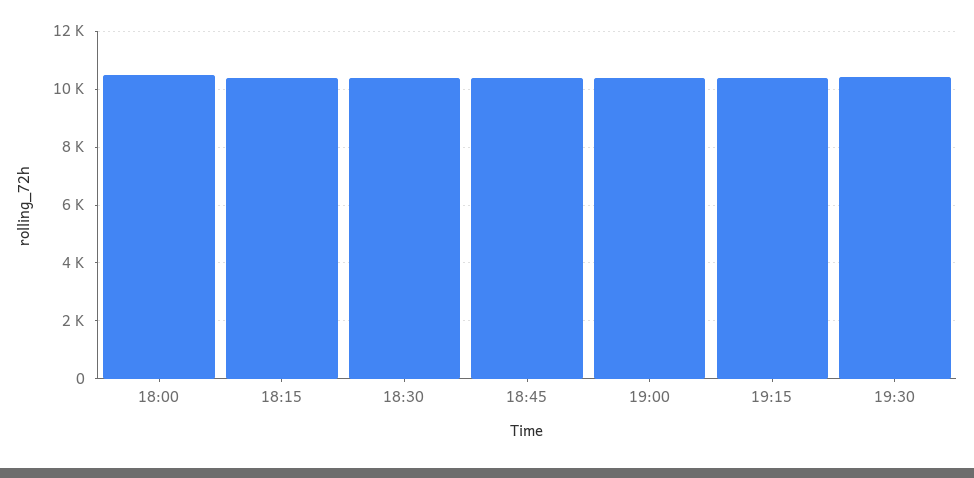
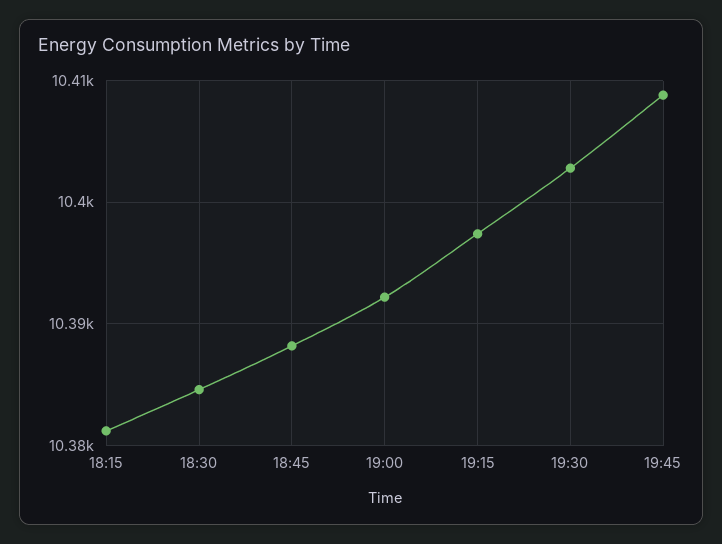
18:00: 10500 -> none
19:45: none -> 10409

